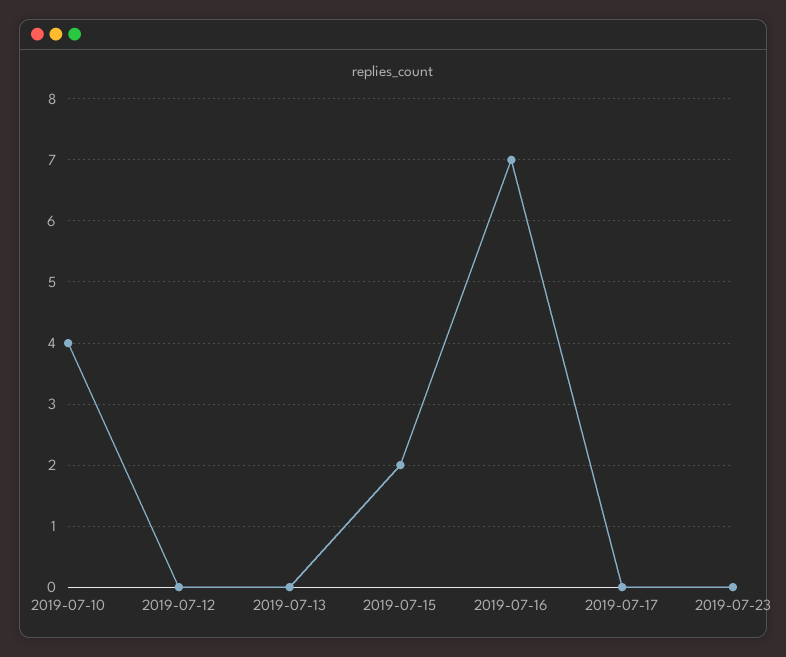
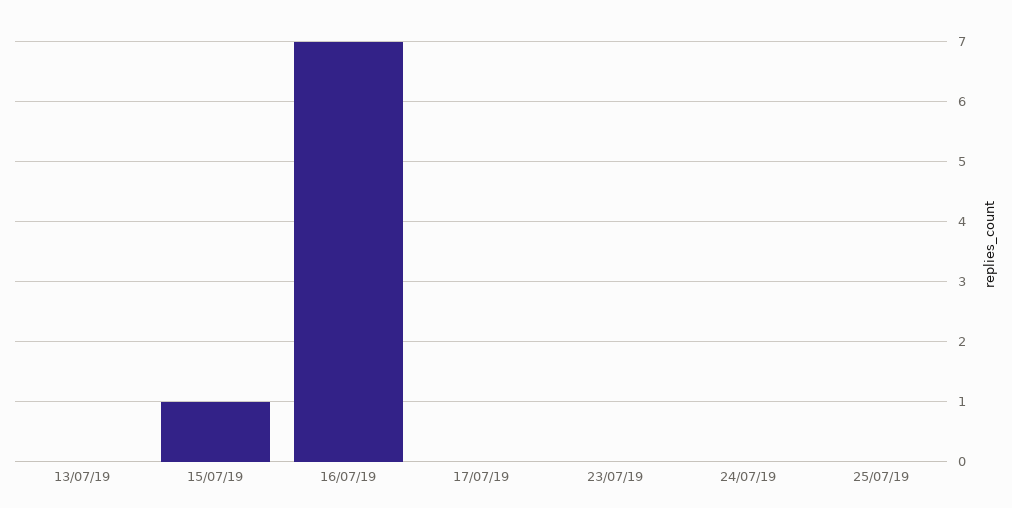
2019-07-10: 4 -> none
2019-07-12: 0 -> none
2019-07-15: 2 -> 1
24/07/19: none -> 0
25/07/19: none -> 0

